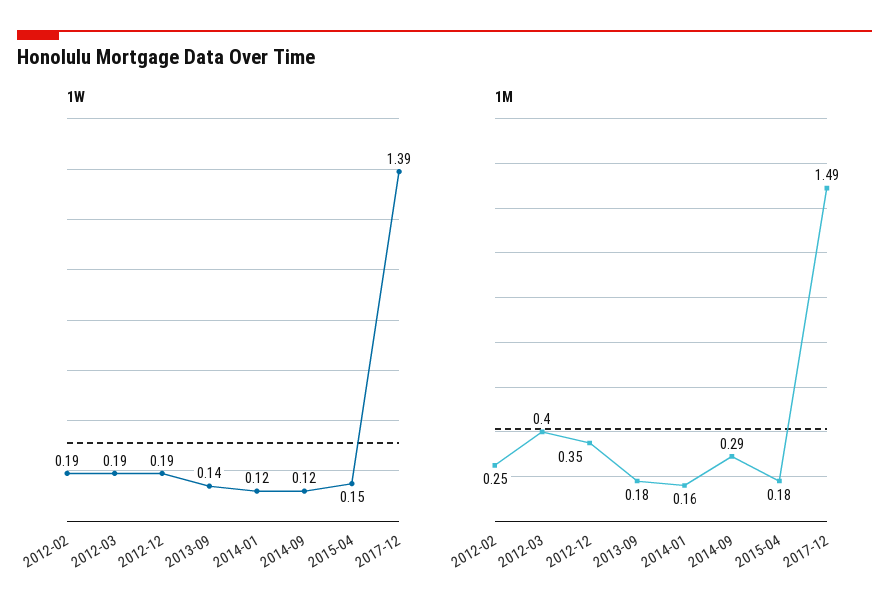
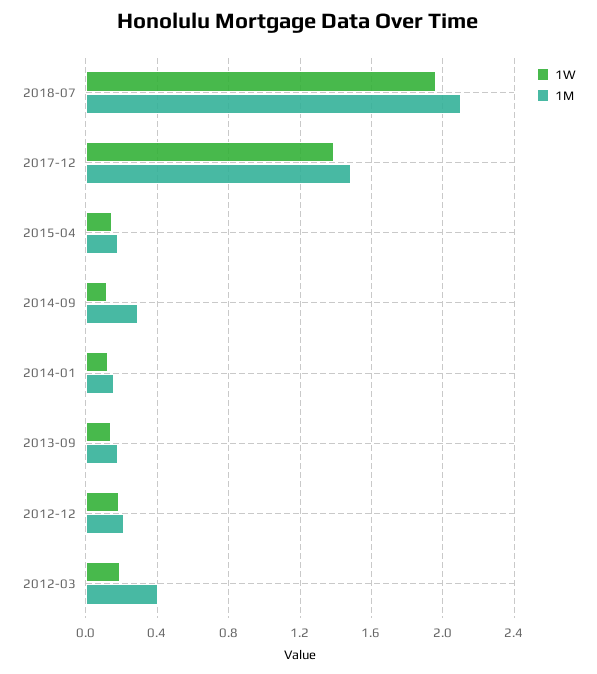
1W, 2012-02: 0.19 -> none
1M, 2012-02: 0.25 -> none
1M, 2012-12: 0.35 -> 0.2
1W, 2018-07: none -> 1.95
1M, 2018-07: none -> 2.1

